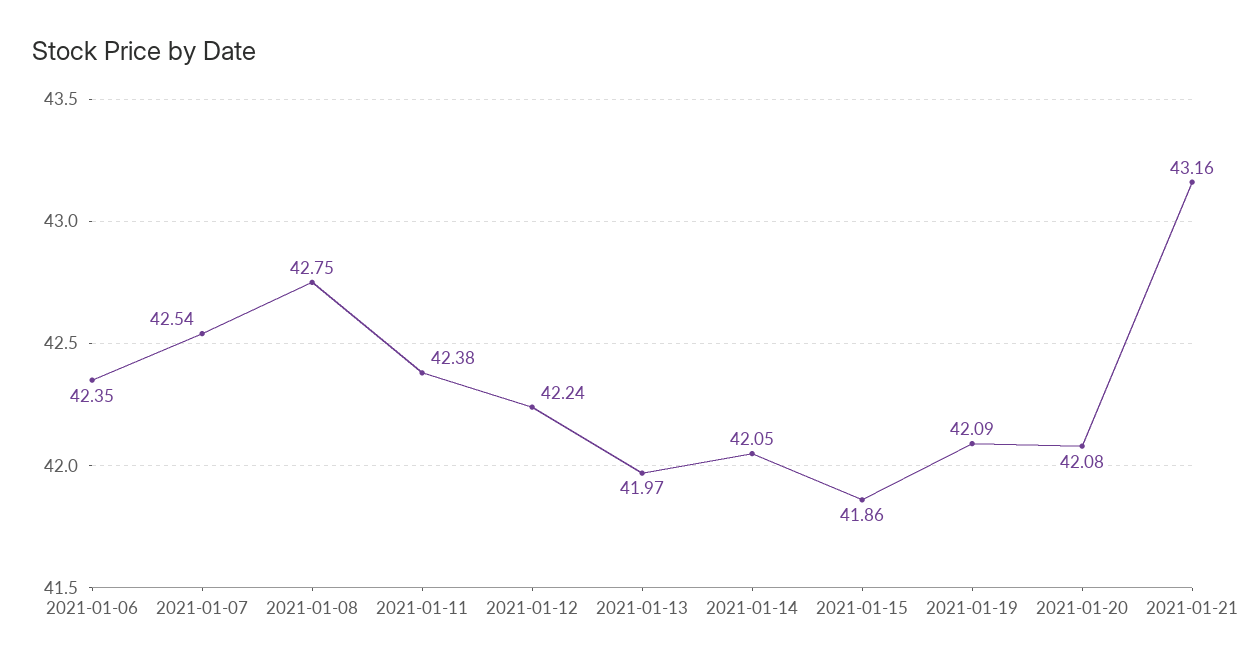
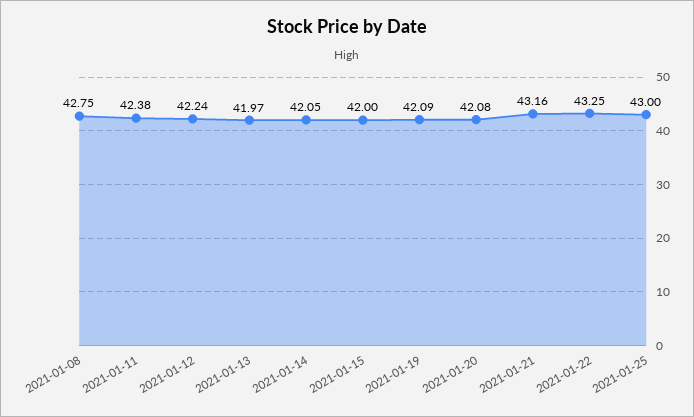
2021-01-06: 42.35 -> none
2021-01-07: 42.54 -> none
2021-01-15: 41.86 -> 42
2021-01-22: none -> 43.25
2021-01-25: none -> 43

